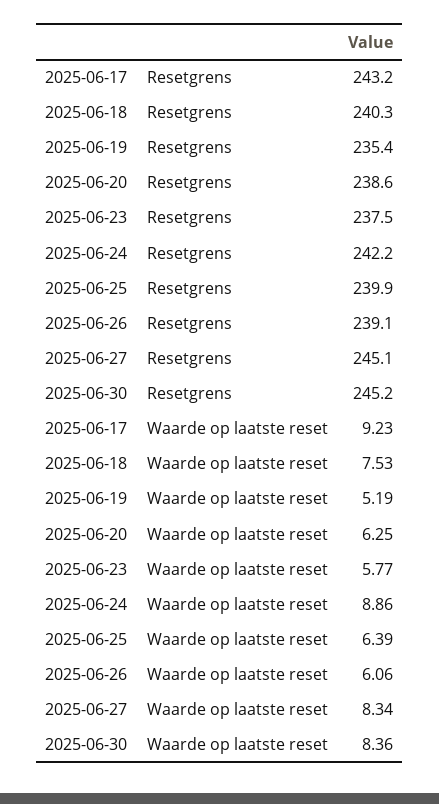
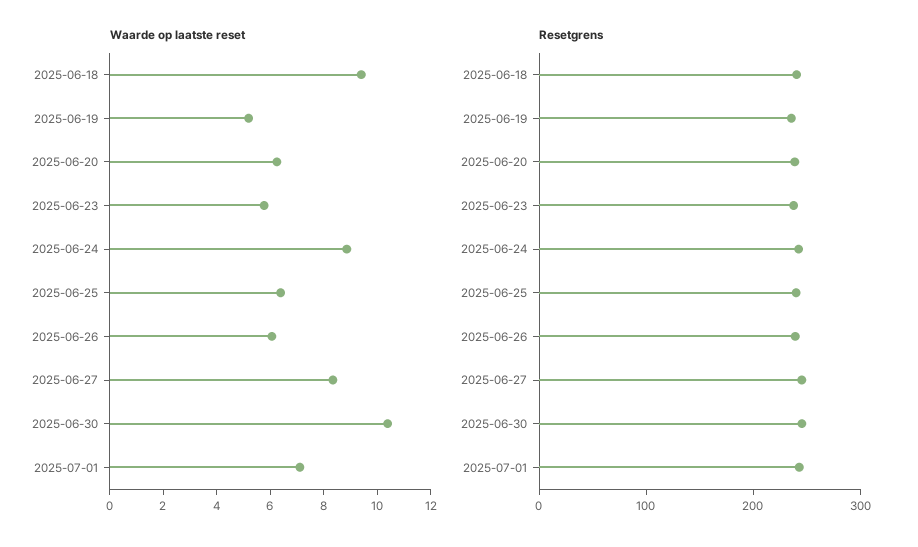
Resetgrens, 2025-06-17: 243.2 -> none
Waarde op laatste reset, 2025-06-17: 9.23 -> none
Waarde op laatste reset, 2025-06-18: 7.53 -> 9.5
Waarde op laatste reset, 2025-06-30: 8.36 -> 10.5
Waarde op laatste reset, 2025-07-01: none -> 7
Resetgrens, 2025-07-01: none -> 240

